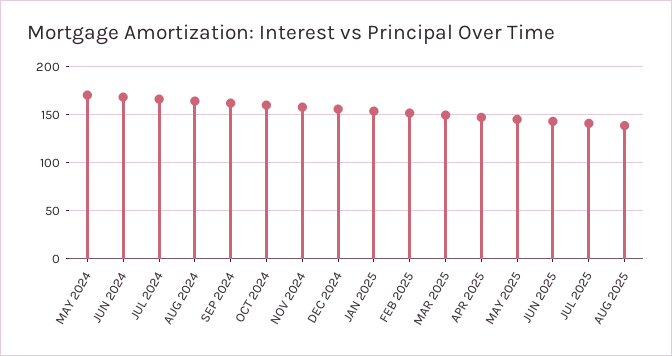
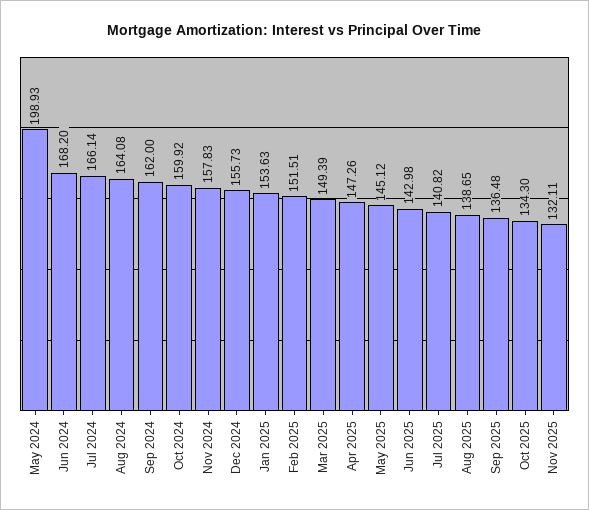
MAY 2024: 170 -> 198.93
Sep 2025: none -> 136.48
Oct 2025: none -> 134.3
Nov 2025: none -> 132.11

